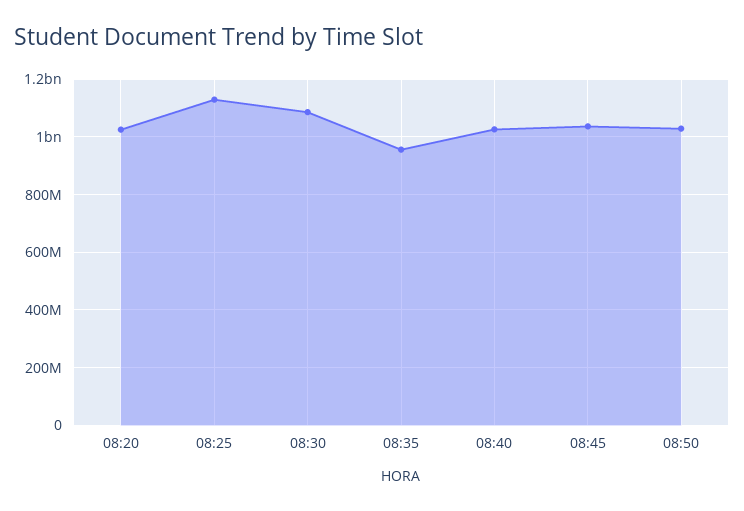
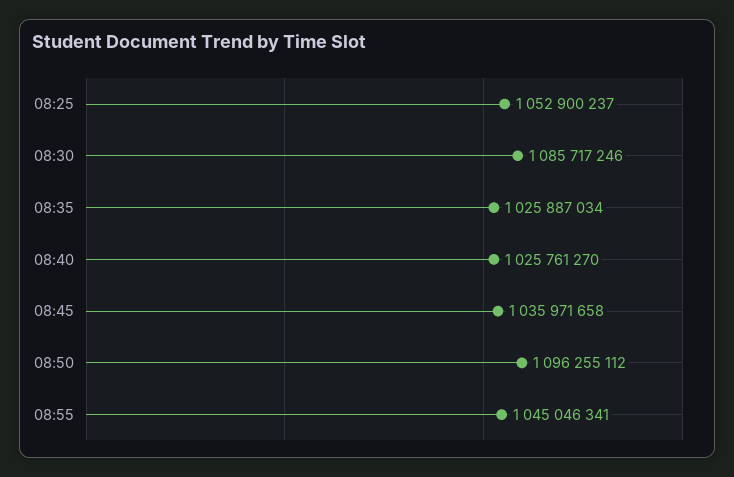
08:20: 1025000000 -> none
08:25: 1125000000 -> 1052900237
08:35: 950000000 -> 1025887034
08:50: 1025000000 -> 1096255112
08:55: none -> 1045046341

